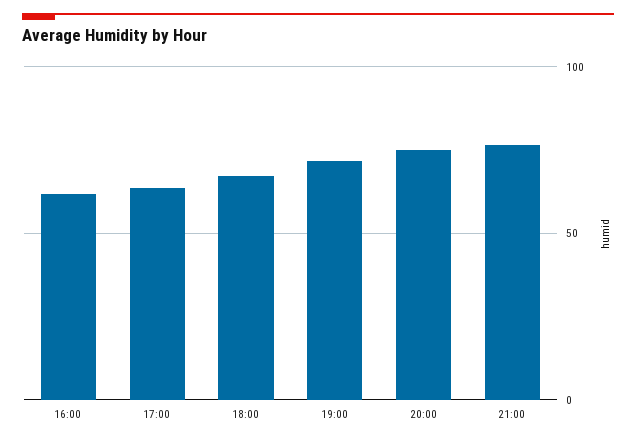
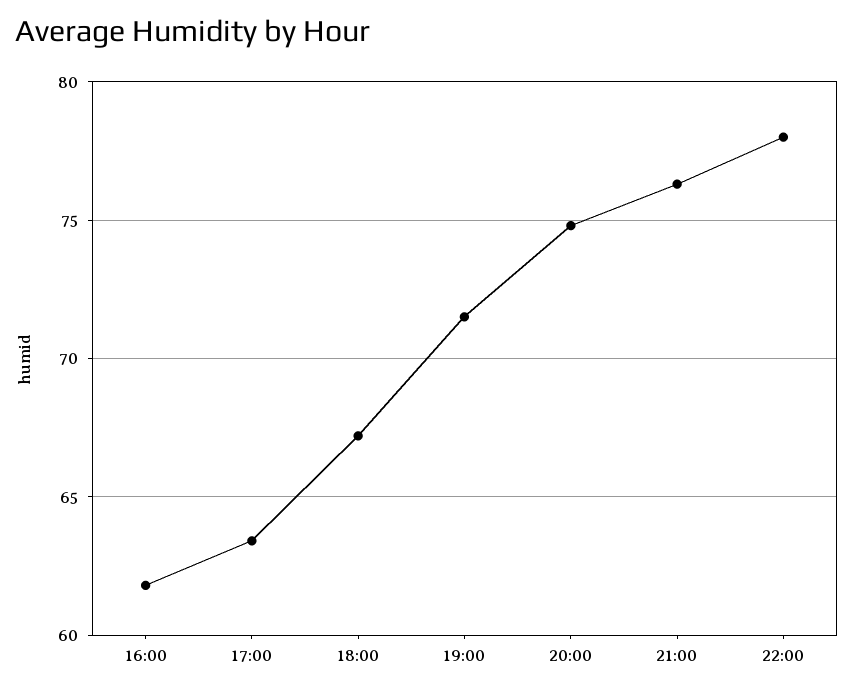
22:00: none -> 78

